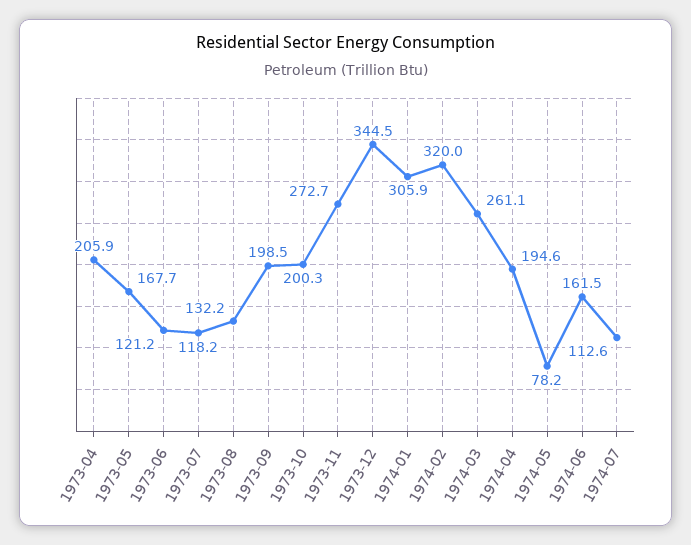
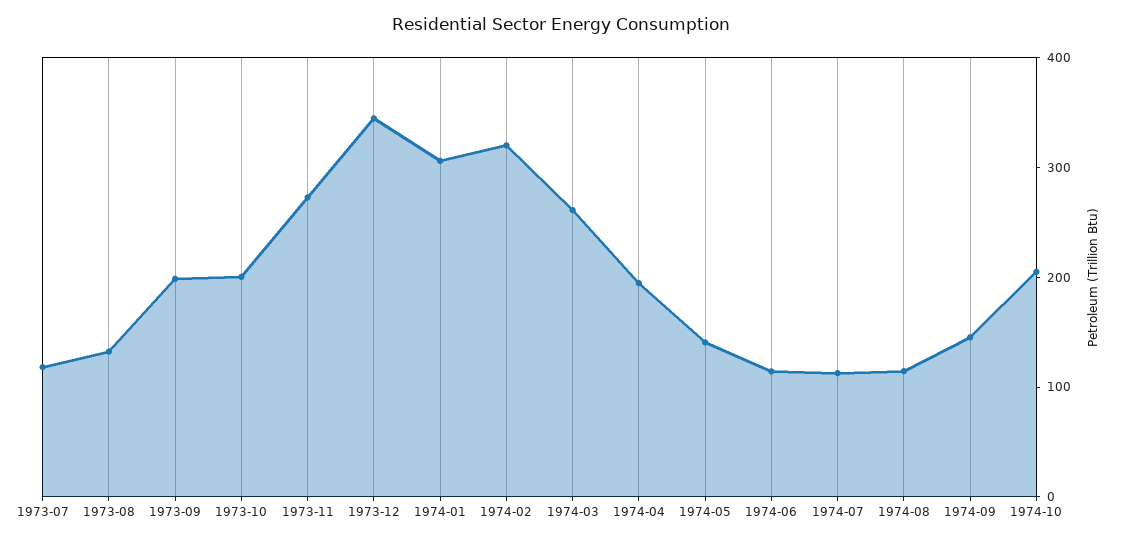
1973-04: 205.9 -> none
1973-05: 167.7 -> none
1973-06: 121.2 -> none
1974-05: 78.2 -> 140
1974-06: 161.5 -> 120
1974-08: none -> 120
1974-09: none -> 140
1974-10: none -> 200

